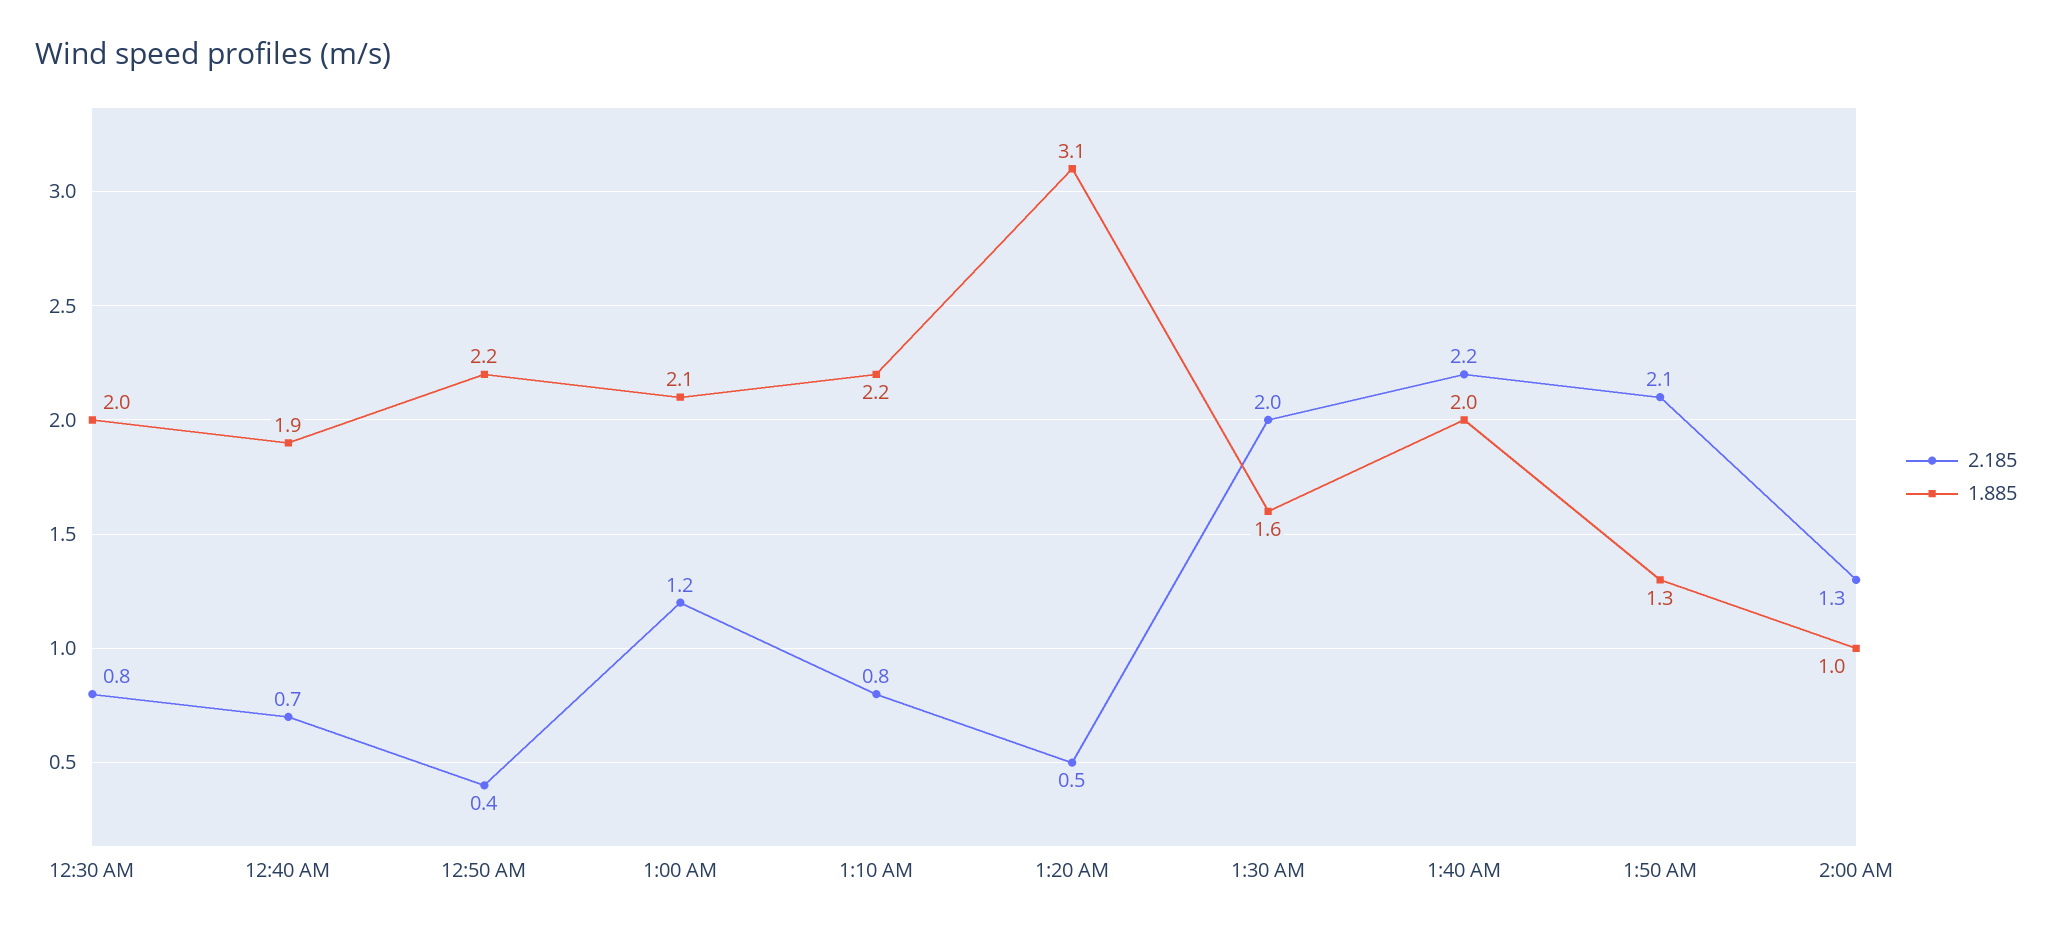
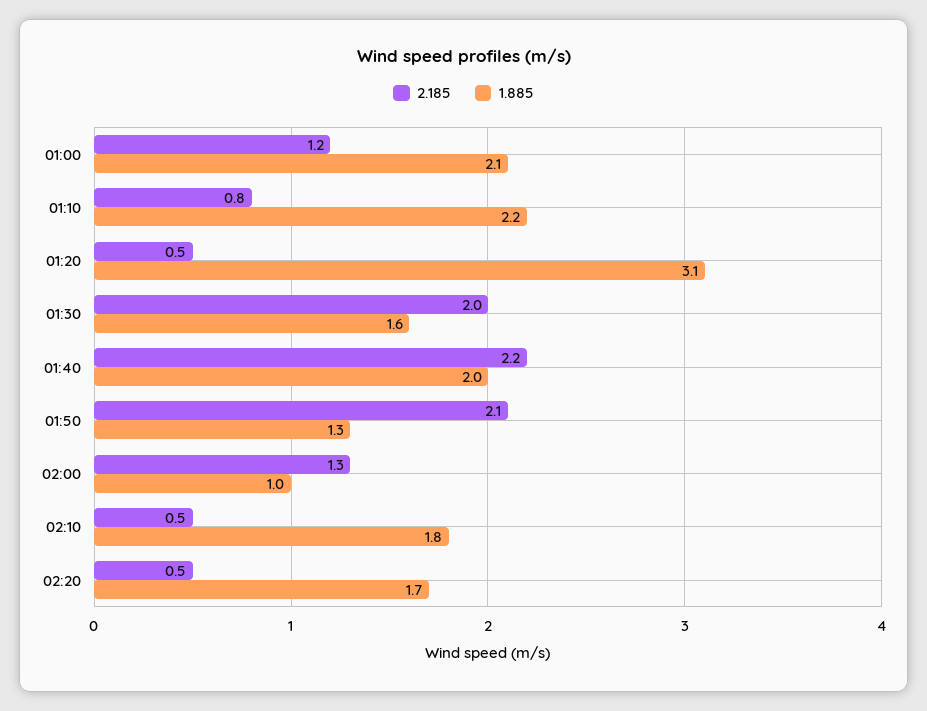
2.185, 12:30 AM: 0.8 -> none
1.885, 12:30 AM: 2 -> none
2.185, 12:40 AM: 0.7 -> none
1.885, 12:40 AM: 1.9 -> none
2.185, 12:50 AM: 0.4 -> none
1.885, 12:50 AM: 2.2 -> none
2.185, 02:10: none -> 0.5
1.885, 02:10: none -> 1.8
2.185, 02:20: none -> 0.5
1.885, 02:20: none -> 1.7

